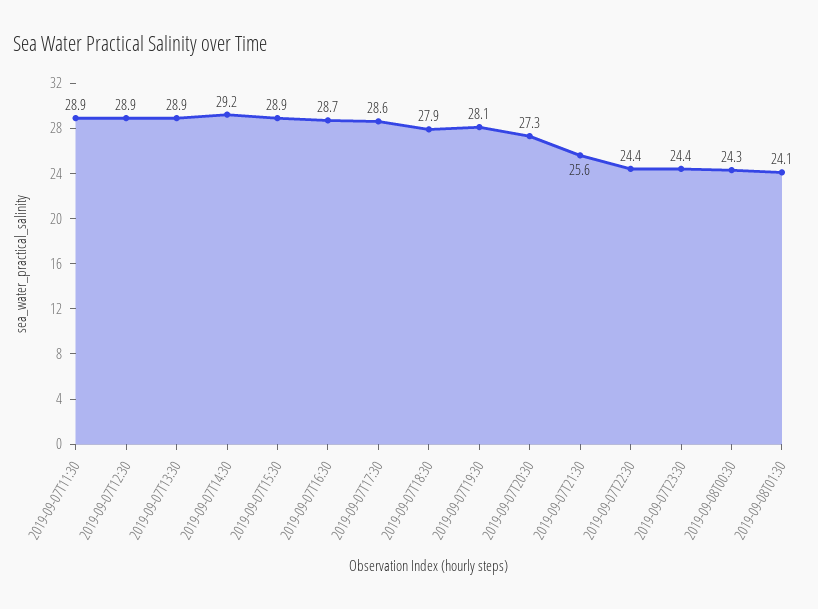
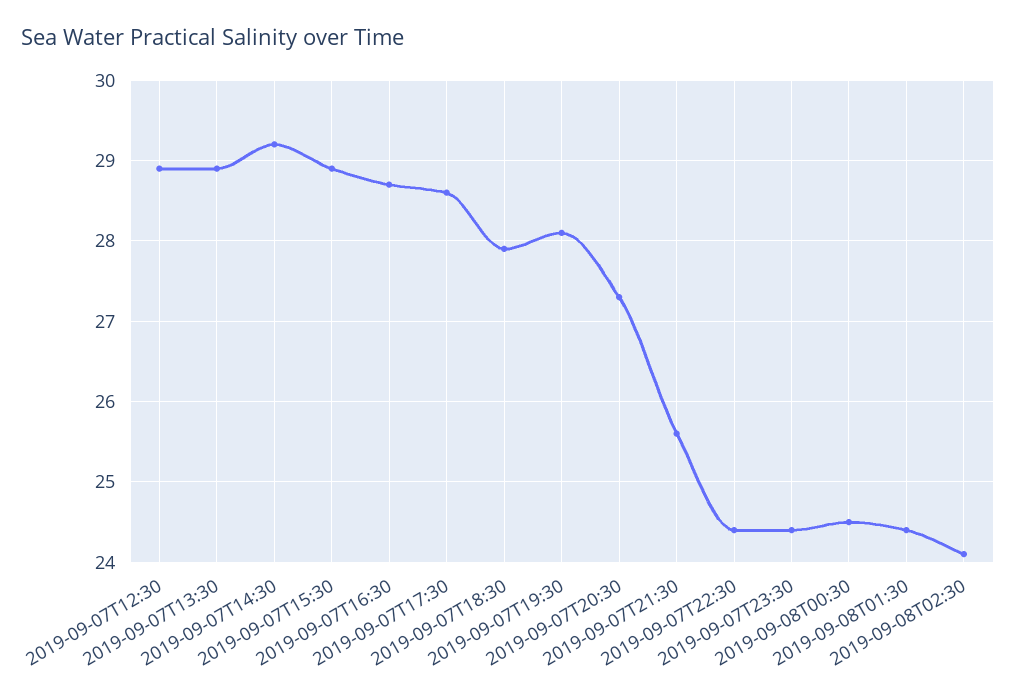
2019-09-07T11:30: 28.9 -> none
2019-09-08T00:30: 24.3 -> 24.5
2019-09-08T01:30: 24.1 -> 24.4
2019-09-08T02:30: none -> 24.1

